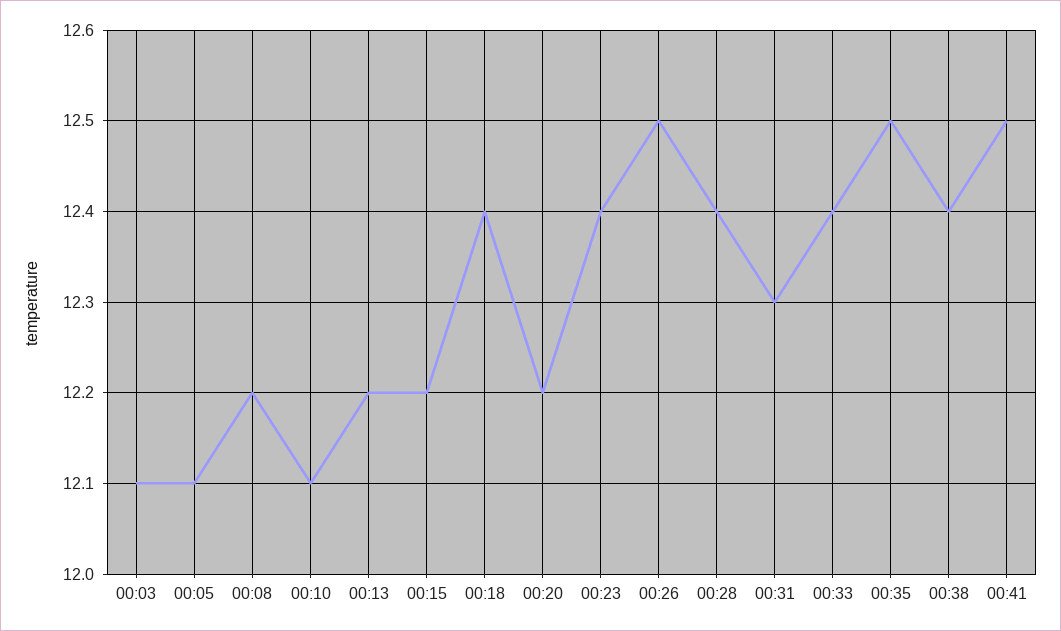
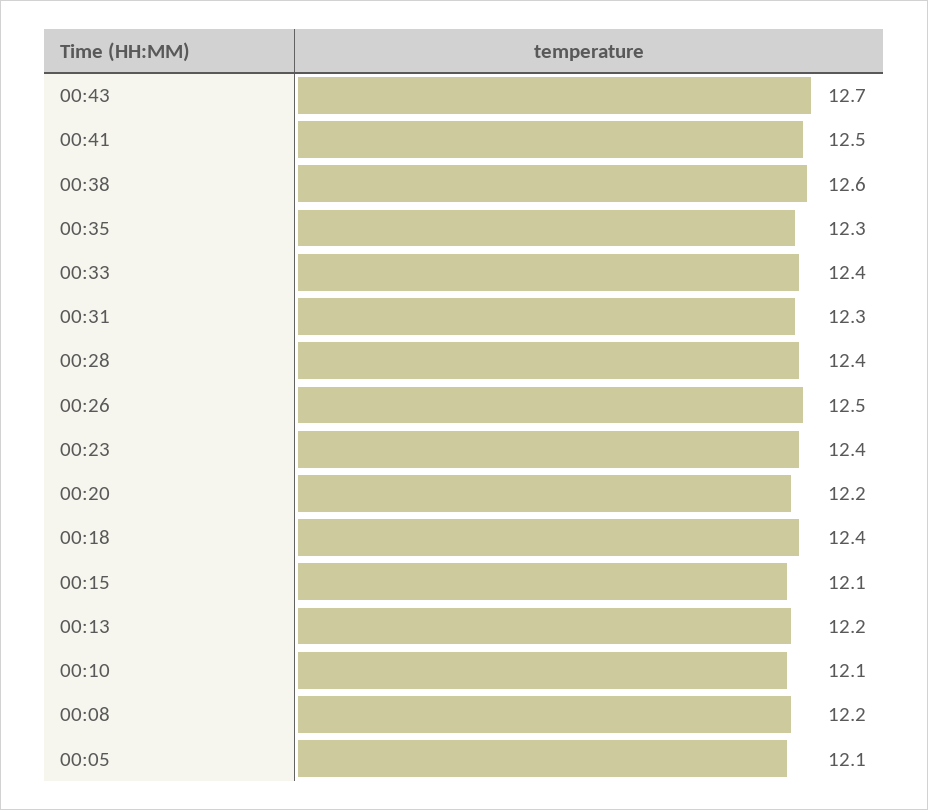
00:03: 12.1 -> none
00:15: 12.2 -> 12.1
00:35: 12.5 -> 12.3
00:38: 12.4 -> 12.6
00:43: none -> 12.7

